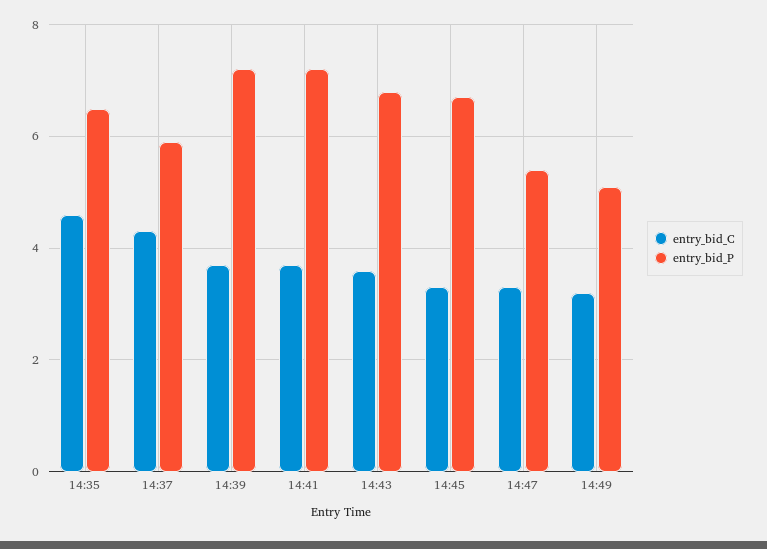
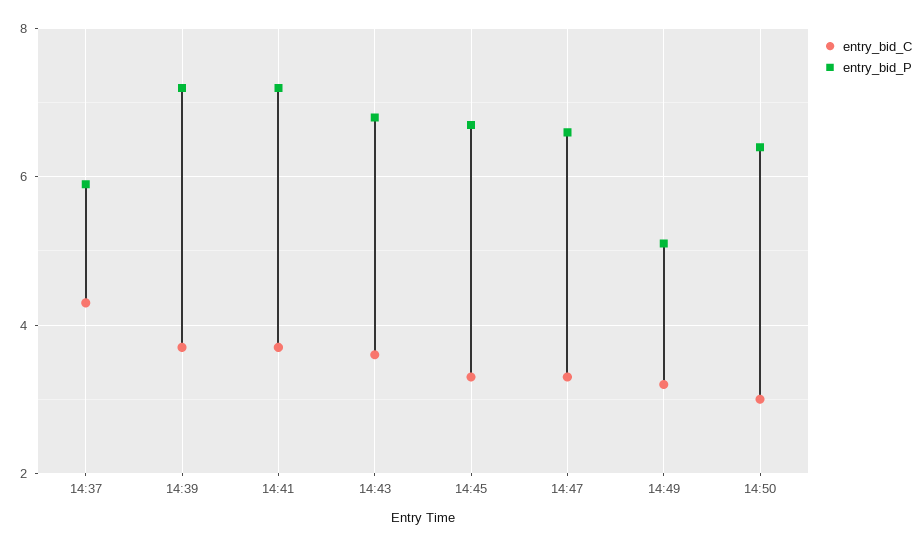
entry_bid_C, 14:35: 4.5 -> none
entry_bid_P, 14:35: 6.5 -> none
entry_bid_P, 14:47: 5.5 -> 6.5
entry_bid_C, 14:50: none -> 3
entry_bid_P, 14:50: none -> 6.5

